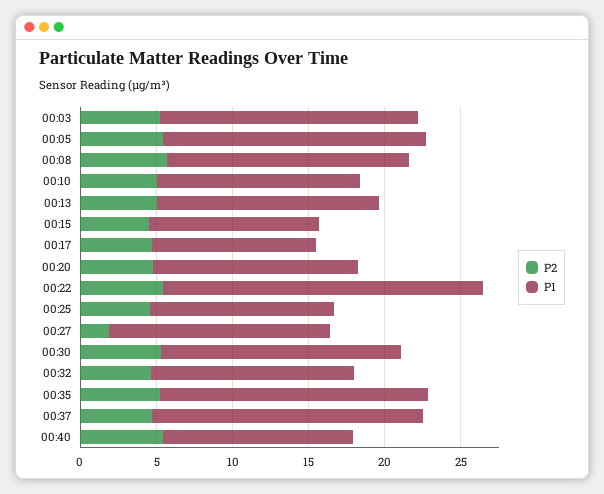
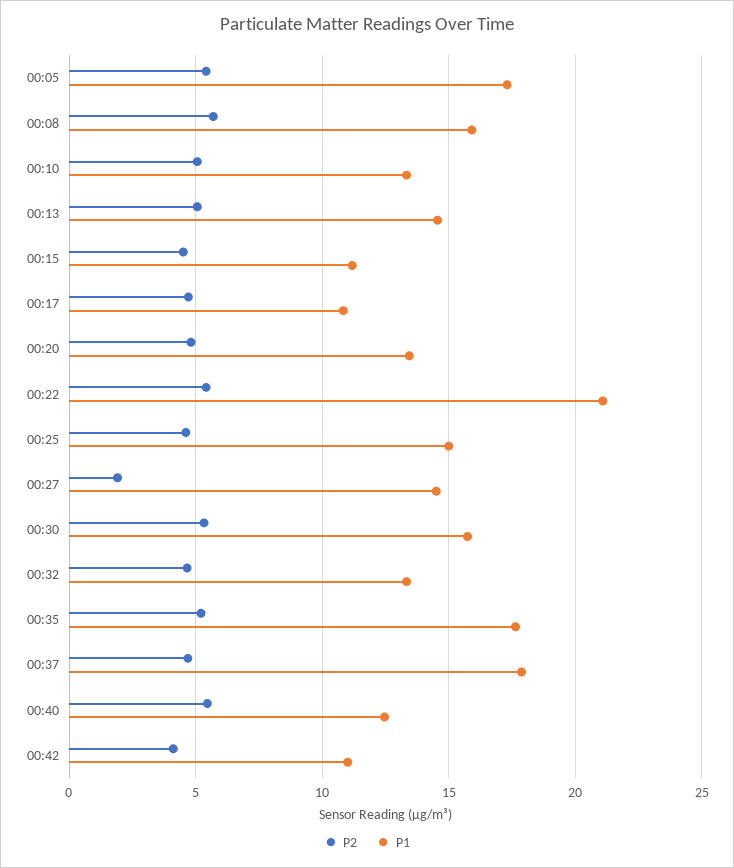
P2, 00:03: 5 -> none
P1, 00:03: 17 -> none
P1, 00:25: 12 -> 15
P2, 00:42: none -> 4
P1, 00:42: none -> 11

